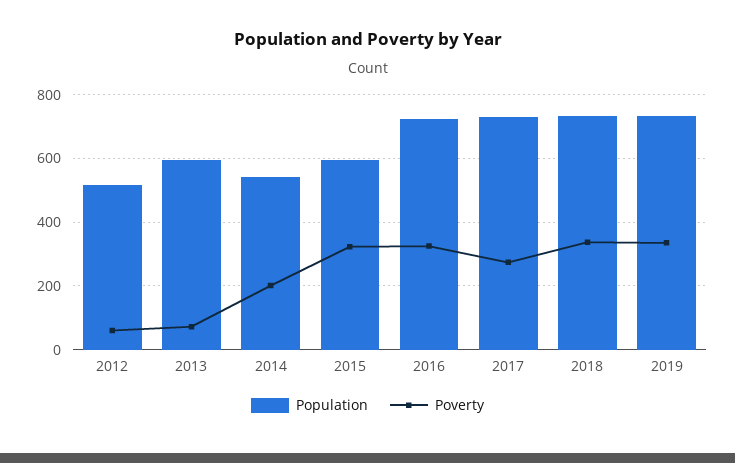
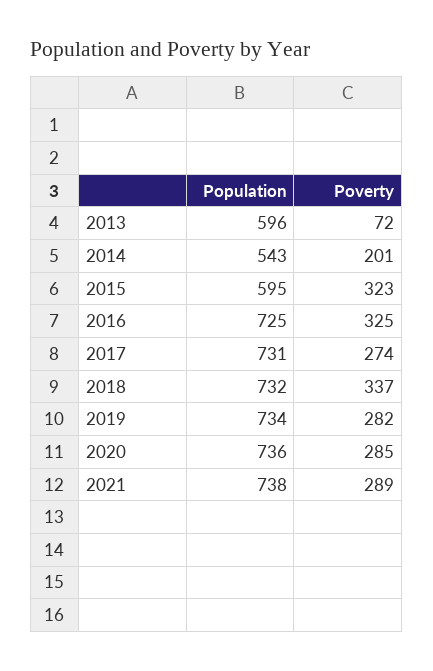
Population, 2012: 520 -> none
Poverty, 2012: 60 -> none
Poverty, 2019: 340 -> 282
Population, 2020: none -> 736
Poverty, 2020: none -> 285
Population, 2021: none -> 738
Poverty, 2021: none -> 289

